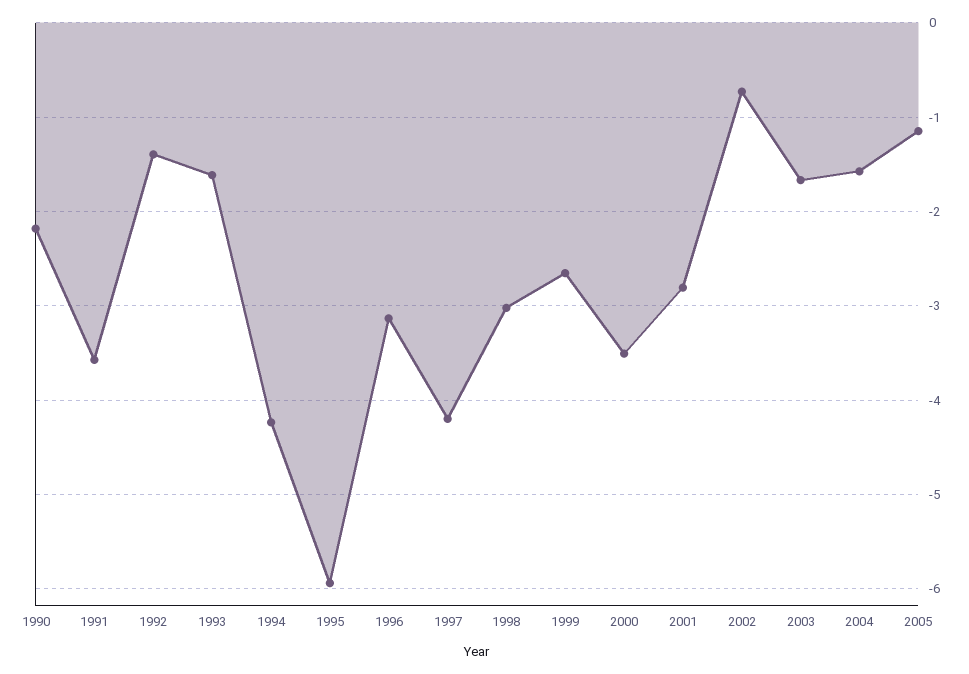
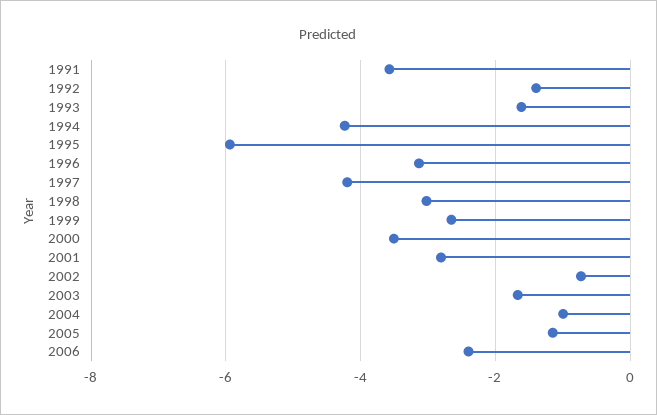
1990: -2.2 -> none
2004: -1.6 -> -1
2006: none -> -2.4

